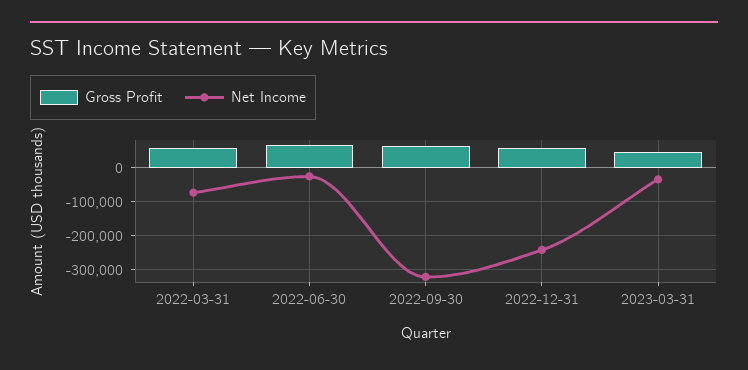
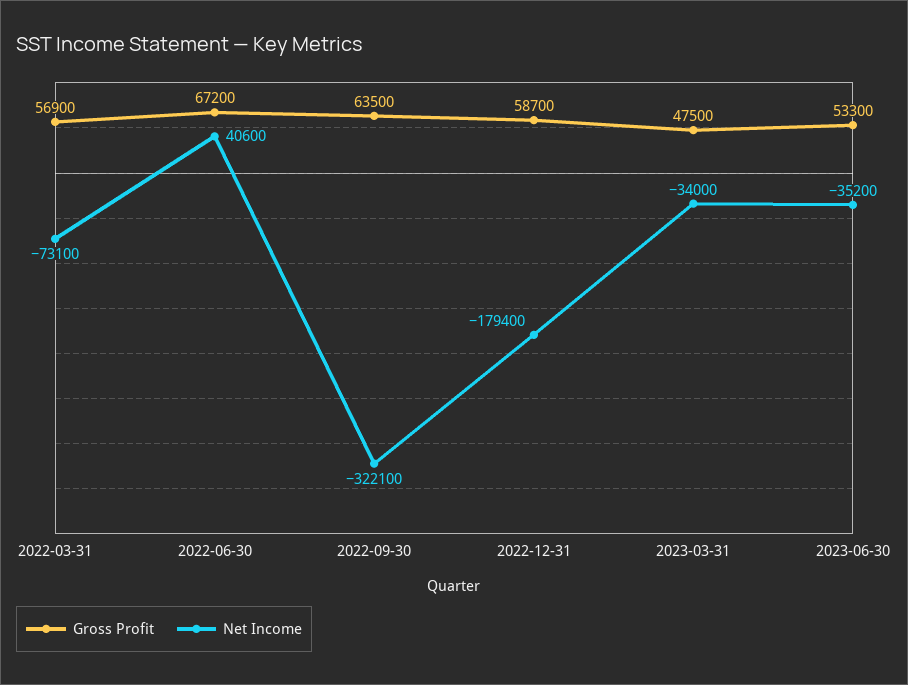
Net Income, 2022-06-30: -20000 -> 40600
Net Income, 2022-12-31: -240000 -> -179400
Gross Profit, 2023-06-30: none -> 53300
Net Income, 2023-06-30: none -> -35200

